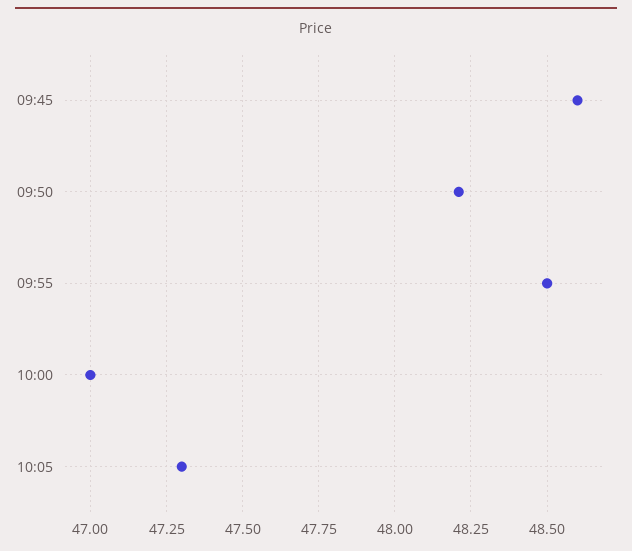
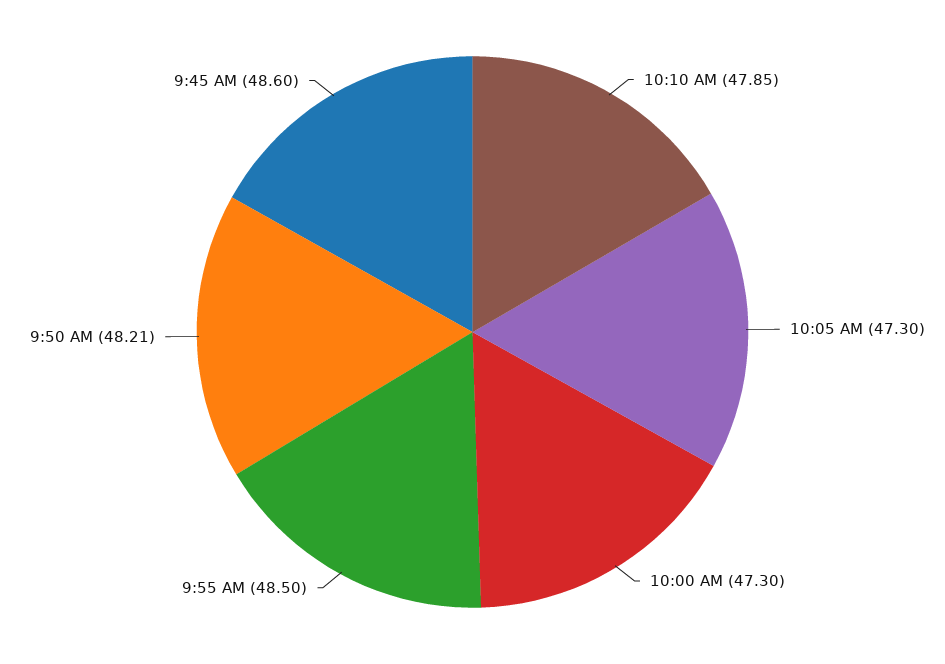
10:00: 47 -> 47.3
10:10 AM: none -> 47.85

